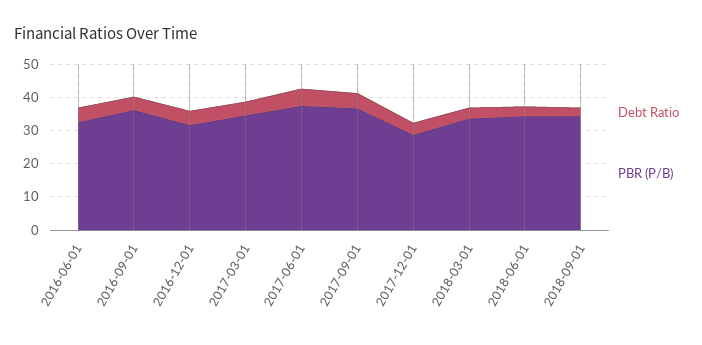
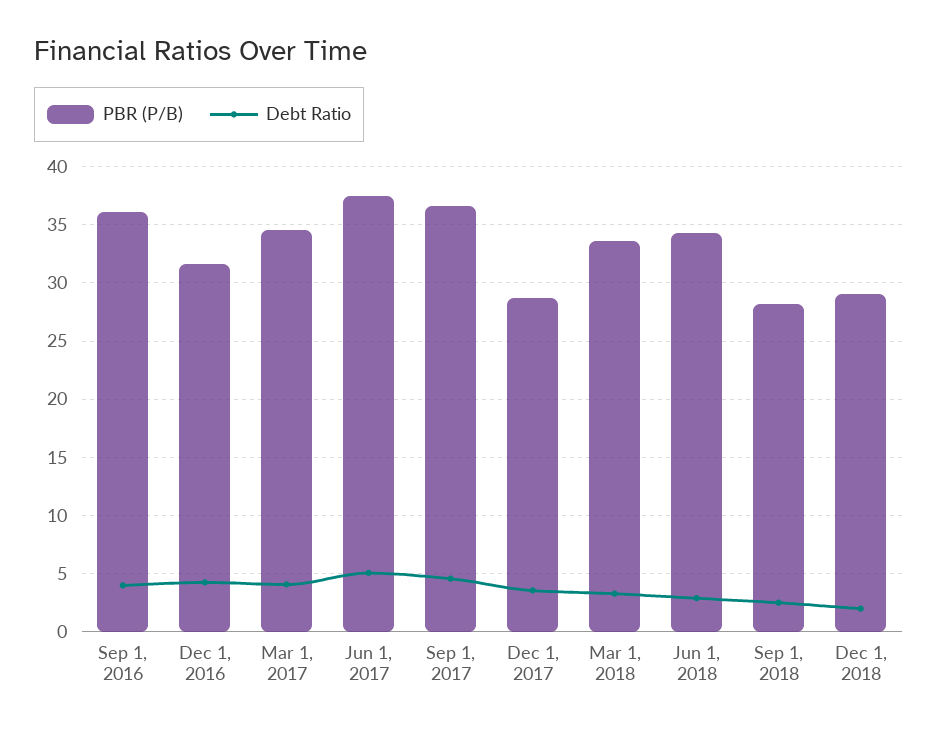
Debt Ratio, 2016-06-01: 5 -> none
PBR (P/B), 2016-06-01: 32.5 -> none
PBR (P/B), 2018-09-01: 35 -> 28
PBR (P/B), Dec 1, 2018: none -> 29
Debt Ratio, Dec 1, 2018: none -> 2

